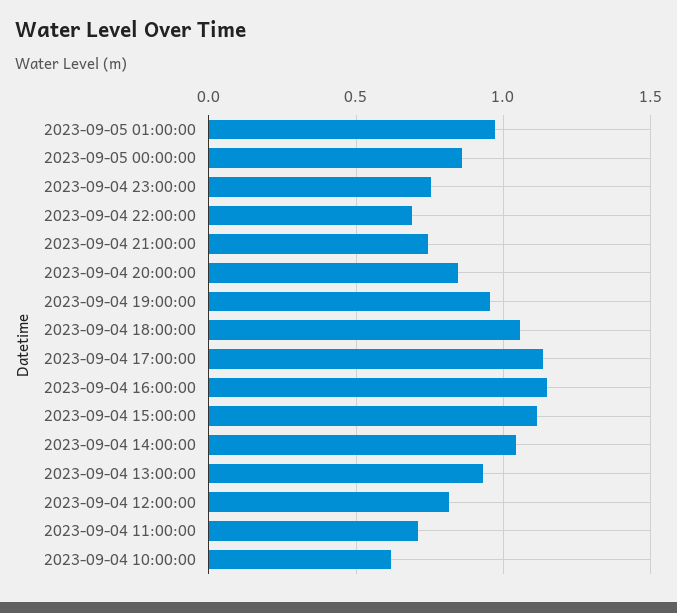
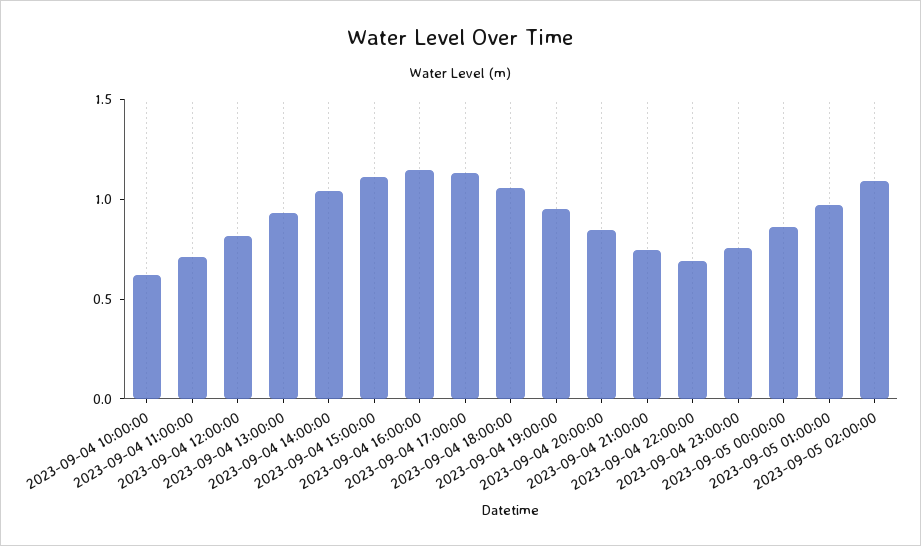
2023-09-05 02:00:00: none -> 1.1

